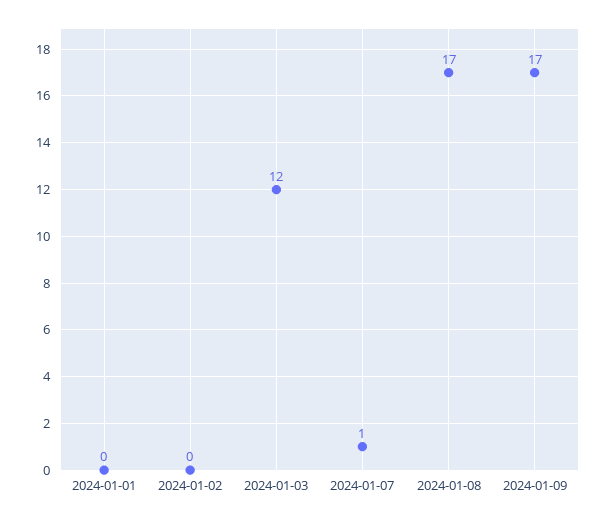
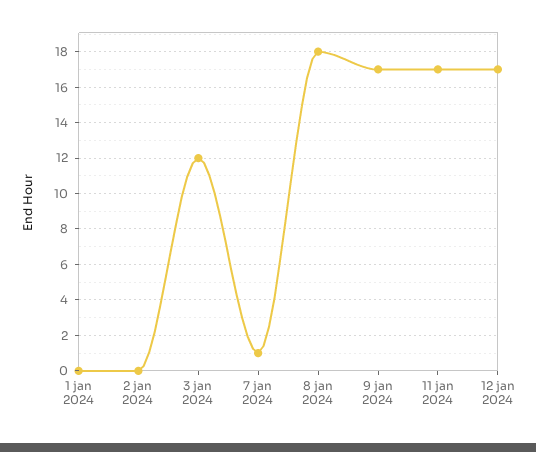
2024-01-08: 17 -> 18
11 jan 2024: none -> 17
12 jan 2024: none -> 17

